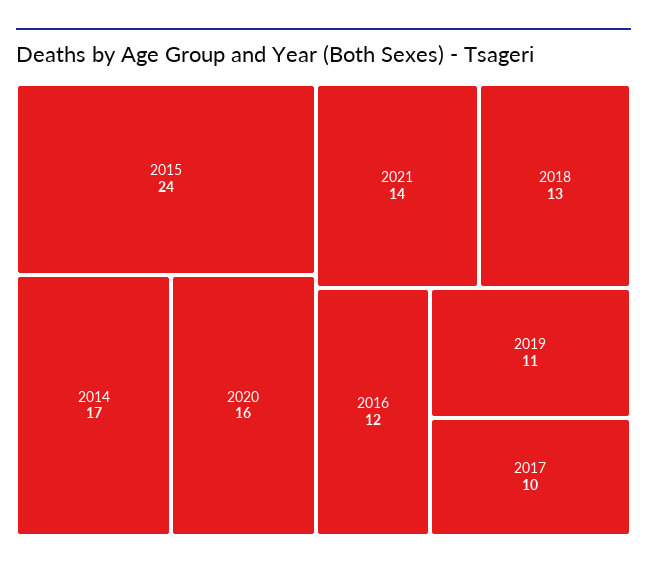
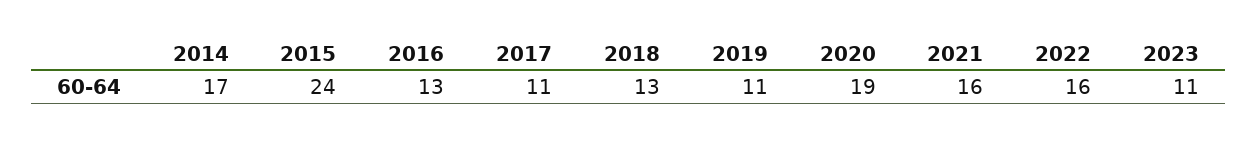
2020: 16 -> 19
2021: 14 -> 16
2016: 12 -> 13
2017: 10 -> 11
2022: none -> 16
2023: none -> 11

